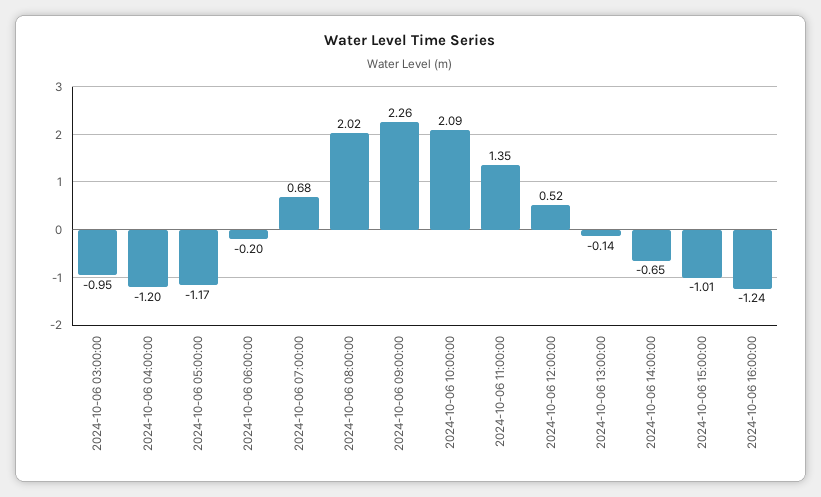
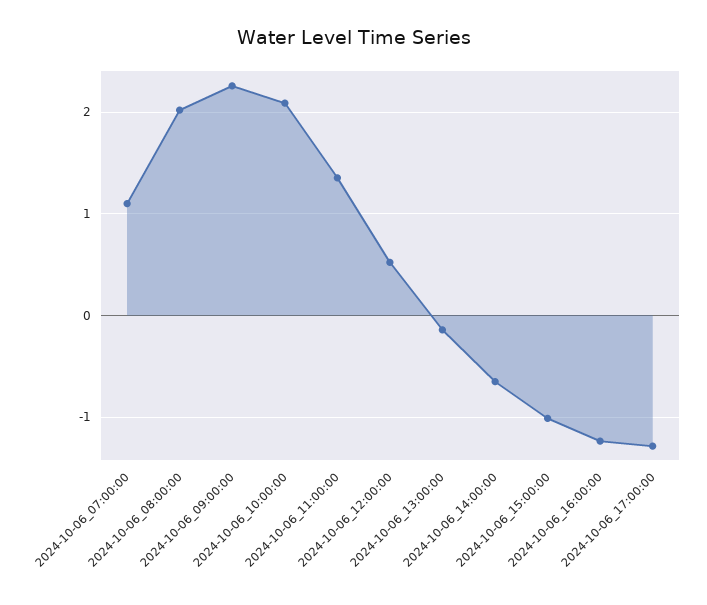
2024-10-06 03:00:00: -0.95 -> none
2024-10-06 04:00:00: -1.2 -> none
2024-10-06 05:00:00: -1.17 -> none
2024-10-06 06:00:00: -0.2 -> none
2024-10-06 07:00:00: 0.68 -> 1.1
2024-10-06_17:00:00: none -> -1.3

